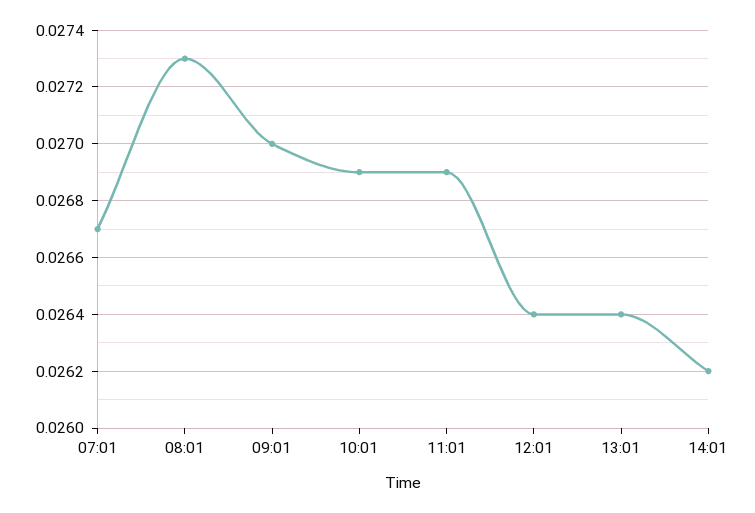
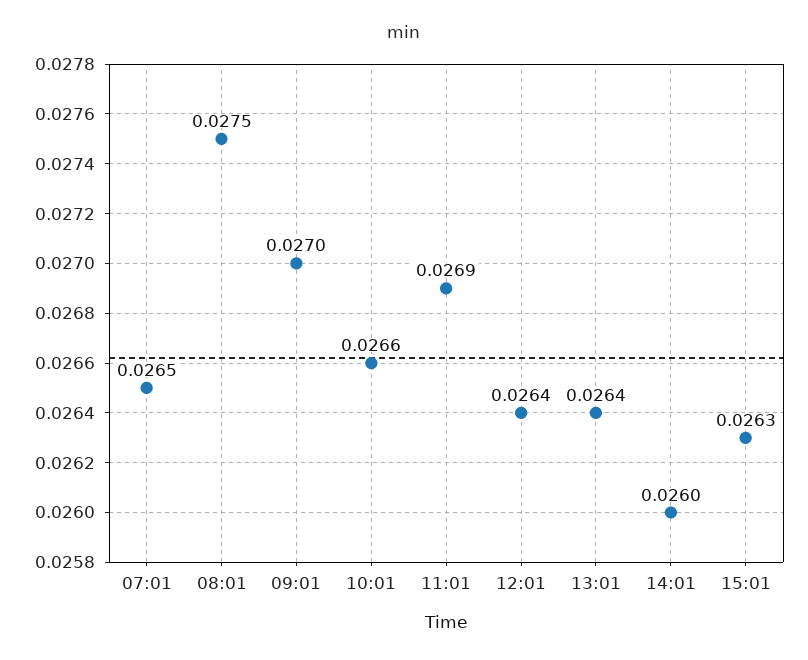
07:01: 0.0267 -> 0.0265
08:01: 0.0273 -> 0.0275
10:01: 0.0269 -> 0.0266
14:01: 0.0262 -> 0.026
15:01: none -> 0.0263

